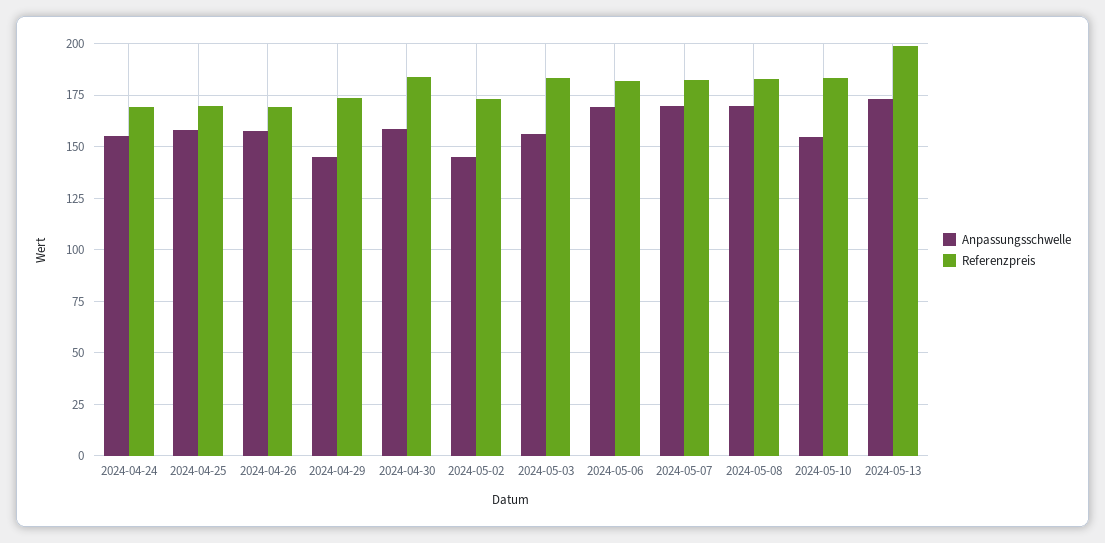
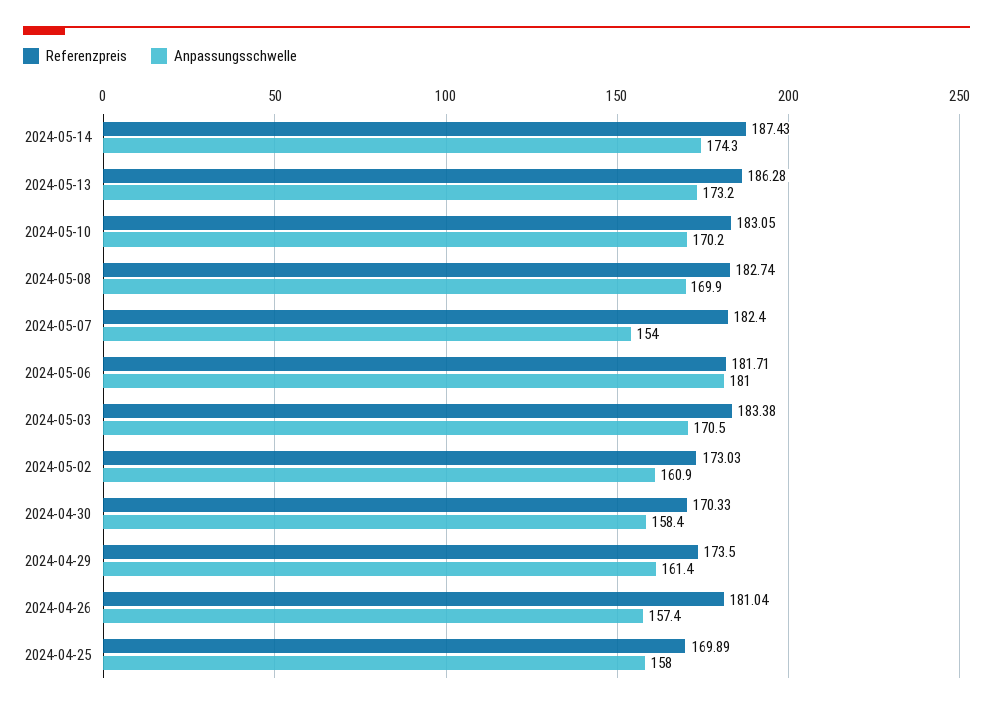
Anpassungsschwelle, 2024-04-24: 155 -> none
Referenzpreis, 2024-04-24: 170 -> none
Referenzpreis, 2024-04-26: 170 -> 181.04
Anpassungsschwelle, 2024-04-29: 145 -> 161.4
Referenzpreis, 2024-04-30: 185 -> 170.33
Anpassungsschwelle, 2024-05-02: 145 -> 160.9
Anpassungsschwelle, 2024-05-03: 155 -> 170.5
Anpassungsschwelle, 2024-05-06: 170 -> 181
Anpassungsschwelle, 2024-05-07: 170 -> 154
Anpassungsschwelle, 2024-05-10: 155 -> 170.2
Referenzpreis, 2024-05-13: 200 -> 186.28
Referenzpreis, 2024-05-14: none -> 187.43
Anpassungsschwelle, 2024-05-14: none -> 174.3

